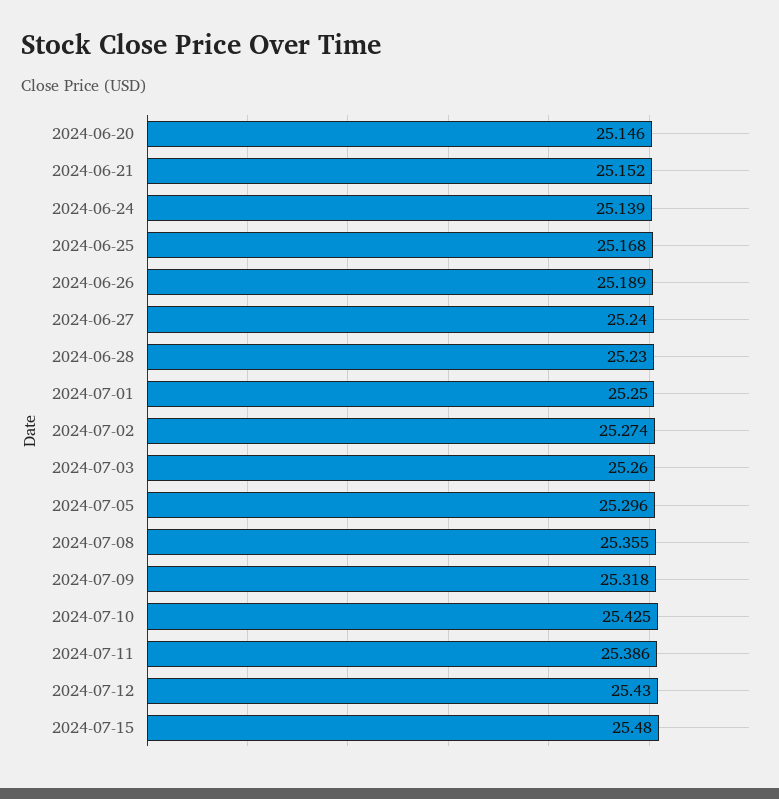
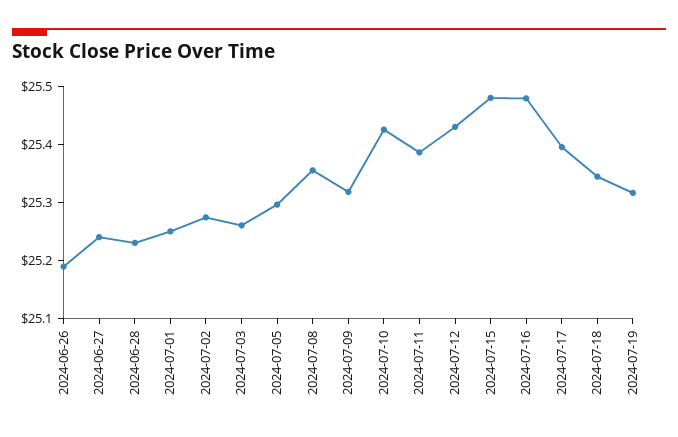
2024-06-20: 25.146 -> none
2024-06-21: 25.152 -> none
2024-06-24: 25.139 -> none
2024-06-25: 25.168 -> none
2024-07-16: none -> 25.48
2024-07-17: none -> 25.4
2024-07-18: none -> 25.34
2024-07-19: none -> 25.32

